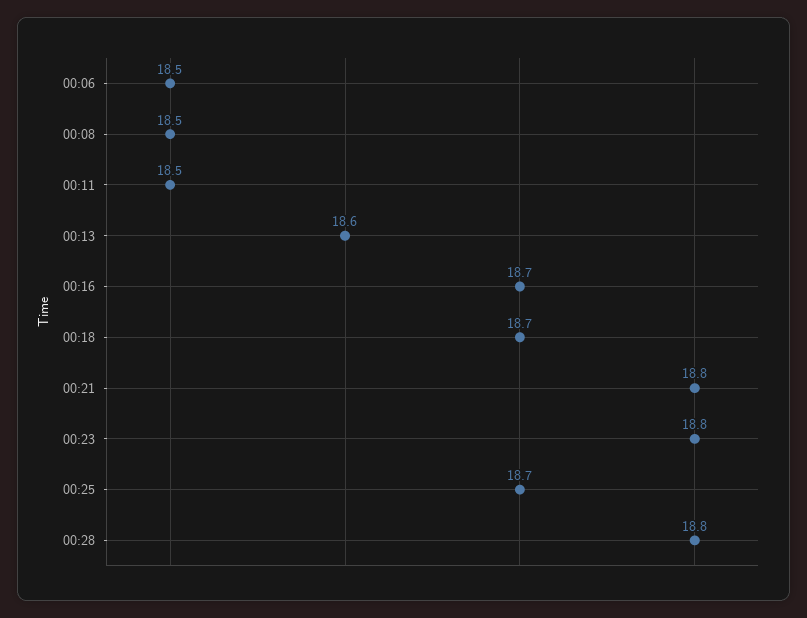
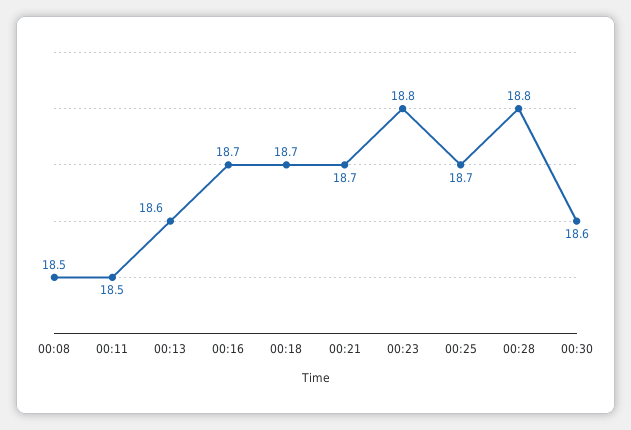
00:06: 18.5 -> none
00:21: 18.8 -> 18.7
00:30: none -> 18.6

